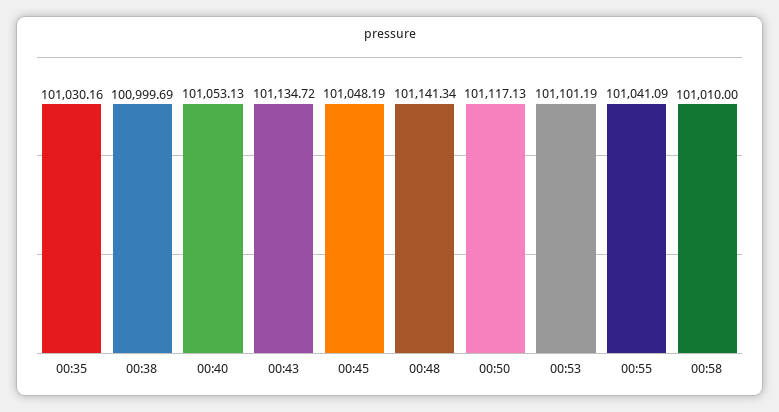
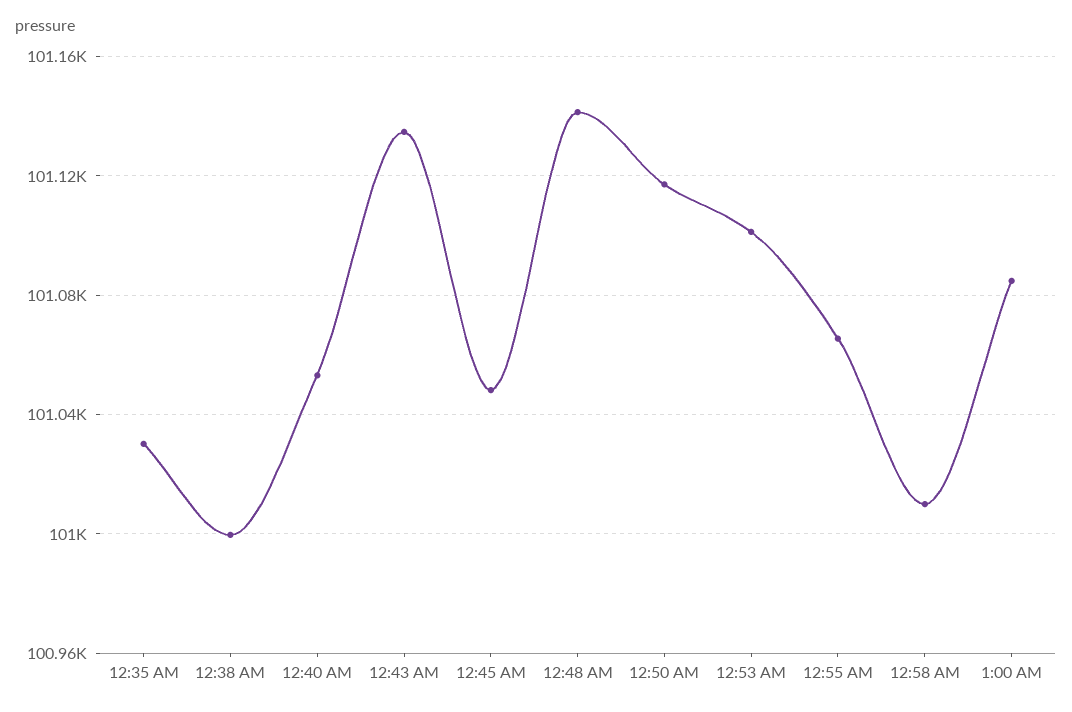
00:55: 101041.09 -> 101065
1:00 AM: none -> 101085

